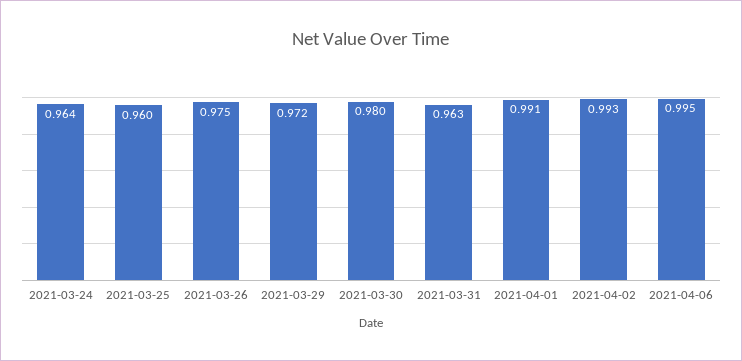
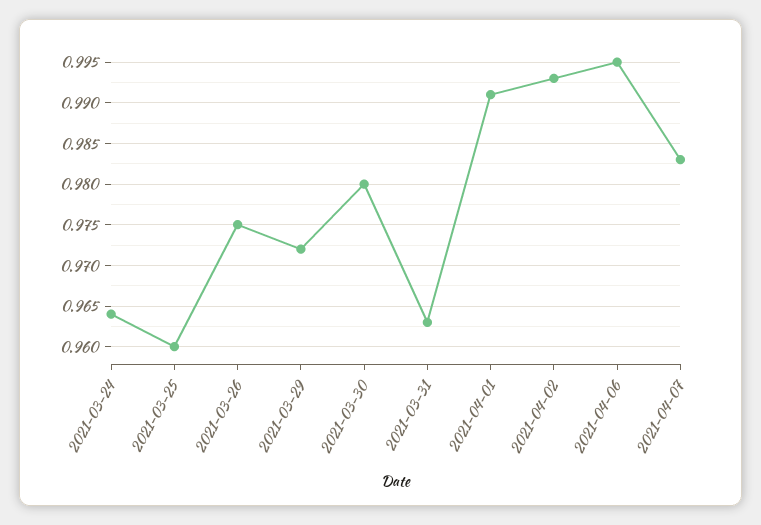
2021-04-07: none -> 0.983

